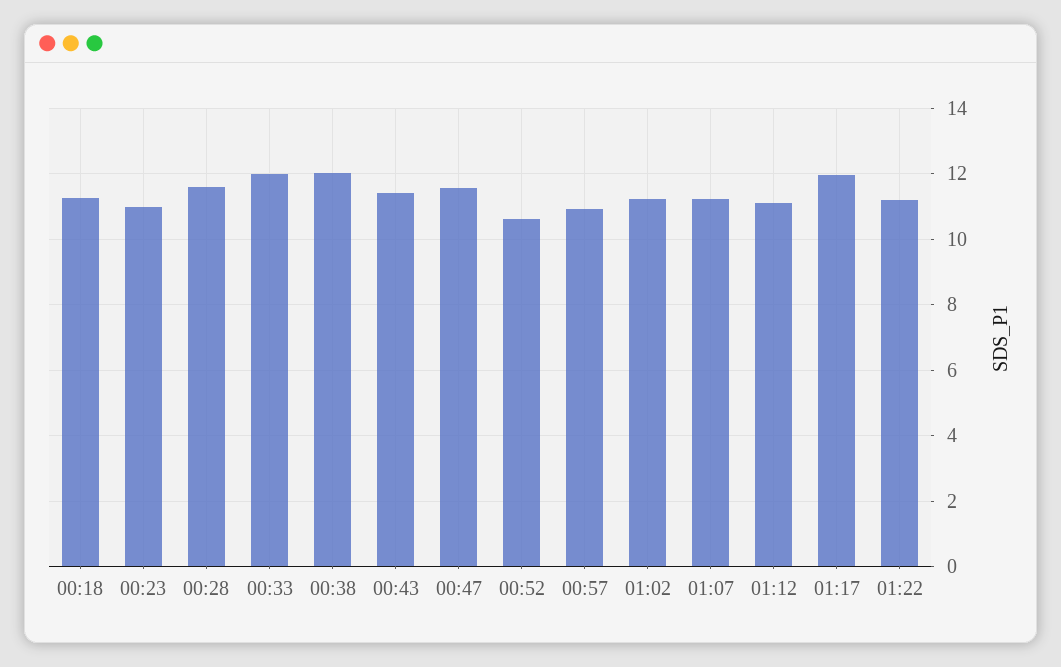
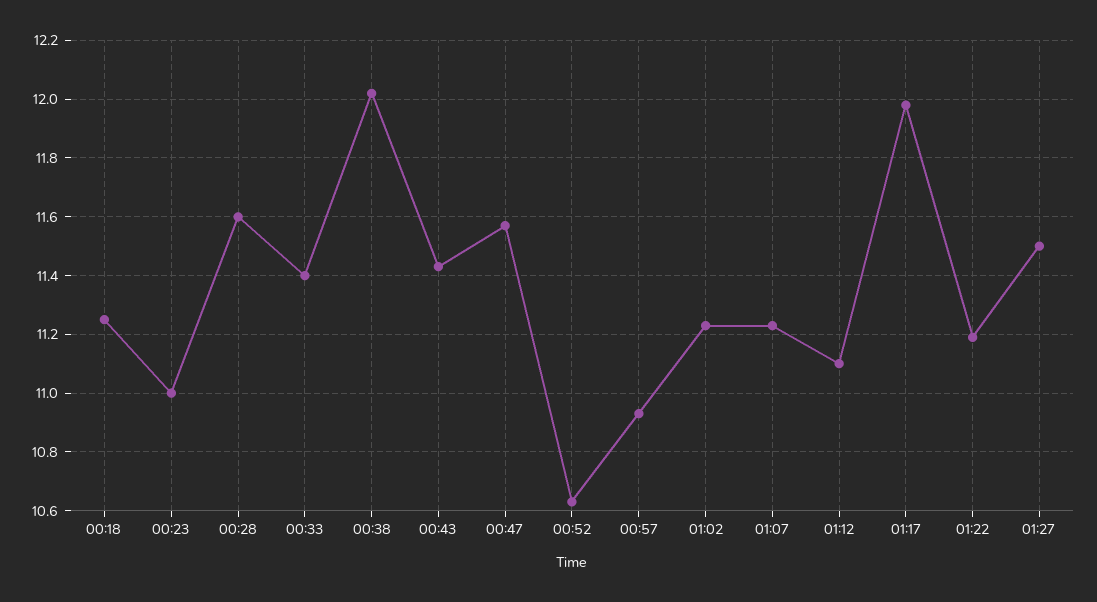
00:33: 12 -> 11.4
01:27: none -> 11.5

